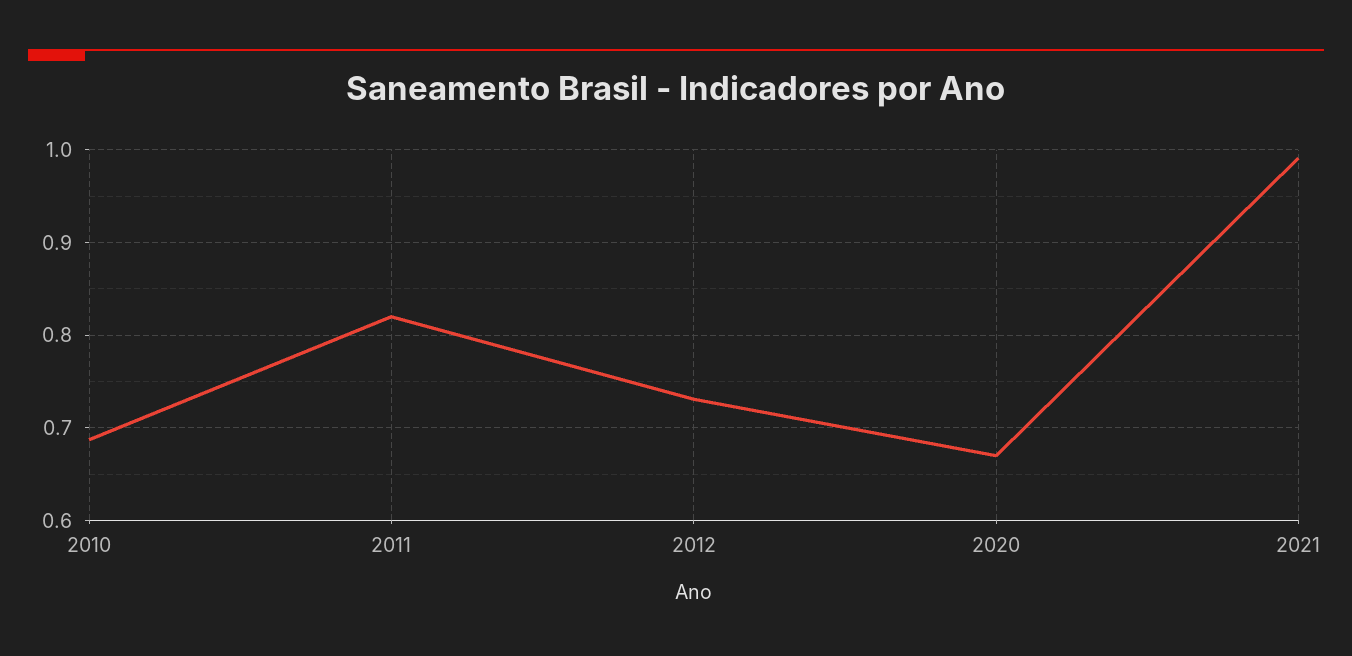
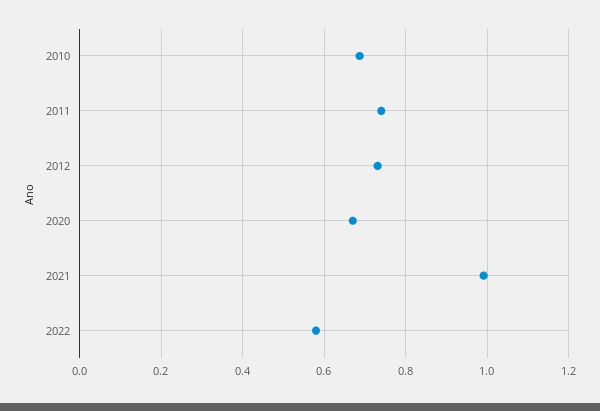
2011: 0.82 -> 0.74
2022: none -> 0.58

